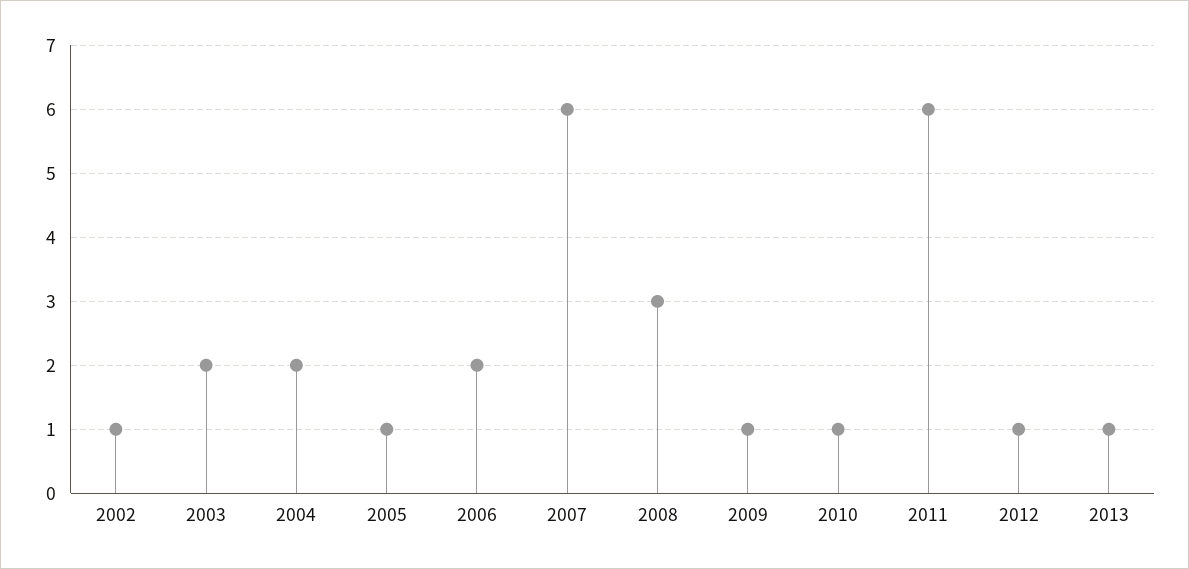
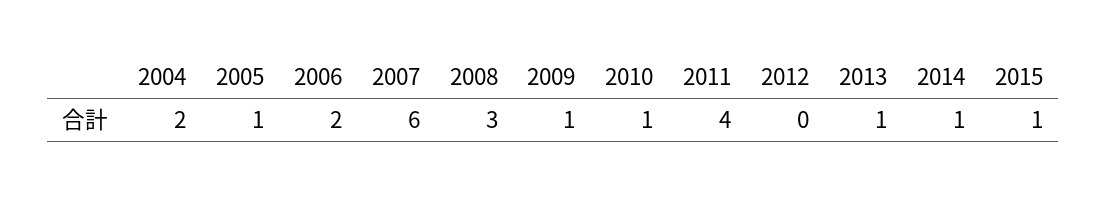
2002: 1 -> none
2003: 2 -> none
2011: 6 -> 4
2012: 1 -> 0
2014: none -> 1
2015: none -> 1

